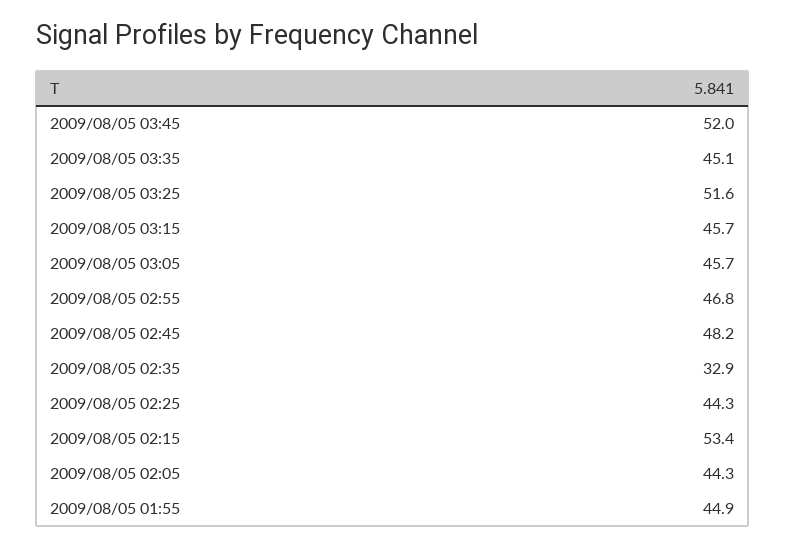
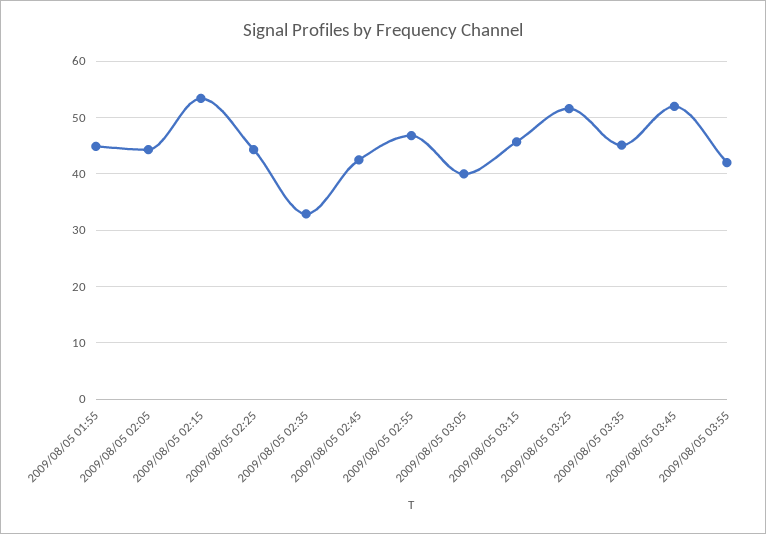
2009/08/05 03:05: 45.7 -> 40
2009/08/05 02:45: 48.2 -> 42
2009/08/05 03:55: none -> 42

